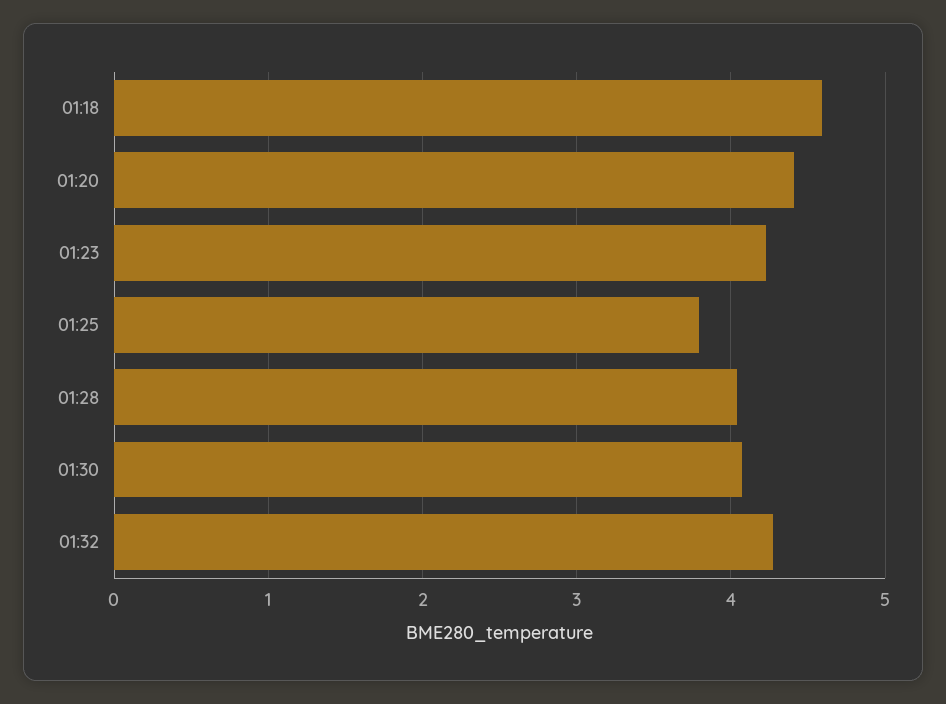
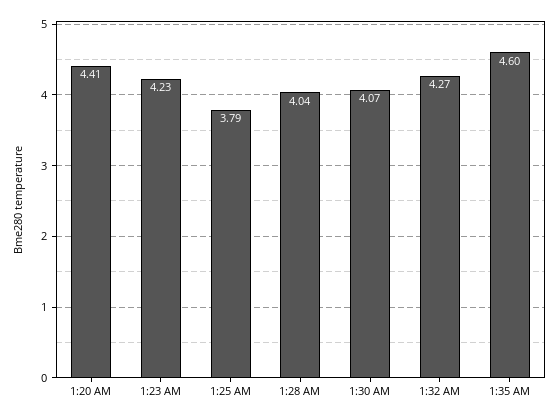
01:18: 4.6 -> none
1:35 AM: none -> 4.6

